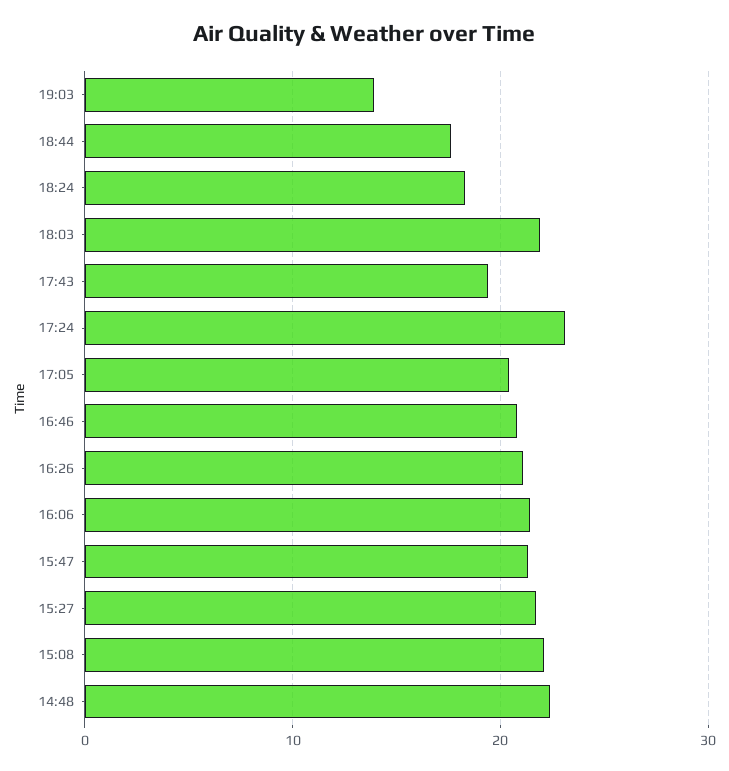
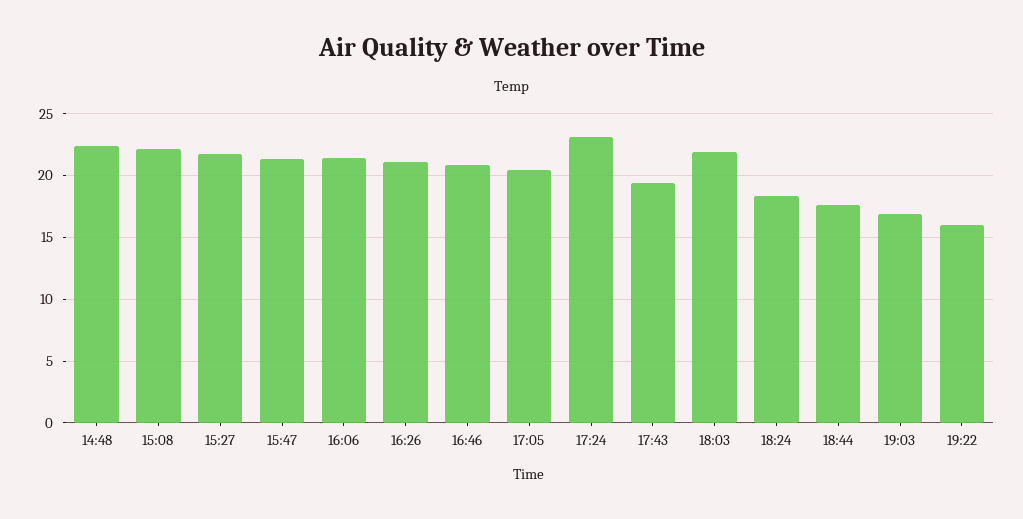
19:03: 14 -> 17
19:22: none -> 16

